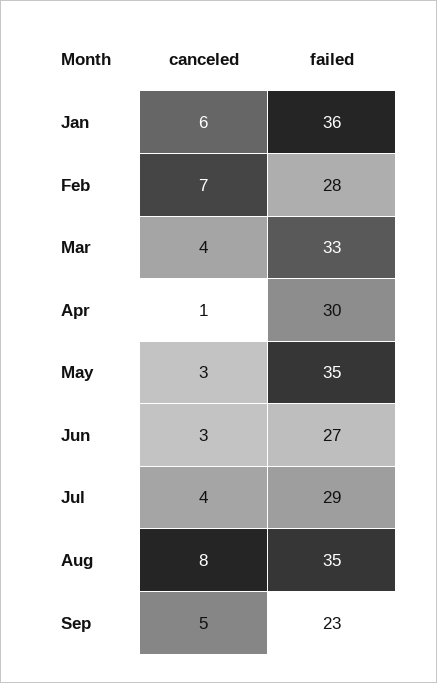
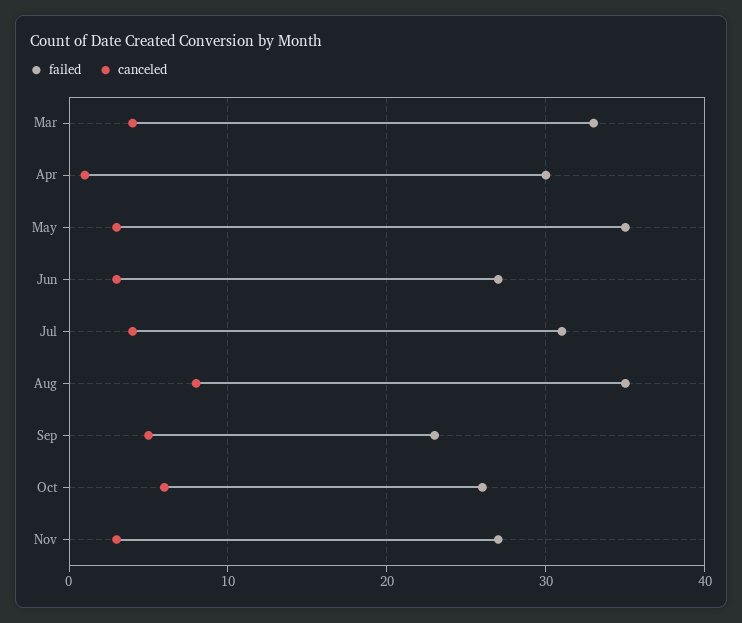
canceled, Jan: 6 -> none
failed, Jan: 36 -> none
canceled, Feb: 7 -> none
failed, Feb: 28 -> none
failed, Jul: 29 -> 31
failed, Oct: none -> 26
canceled, Oct: none -> 6
failed, Nov: none -> 27
canceled, Nov: none -> 3

